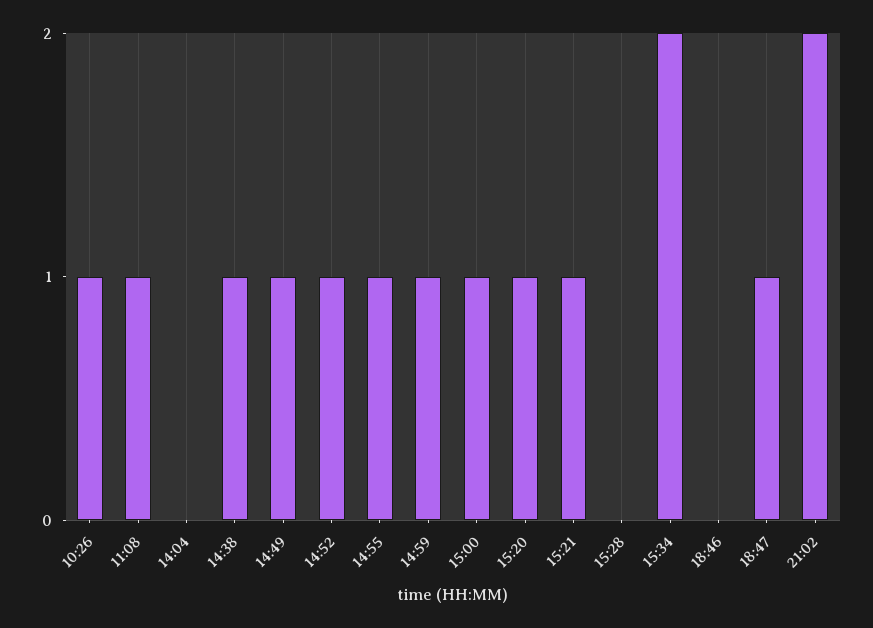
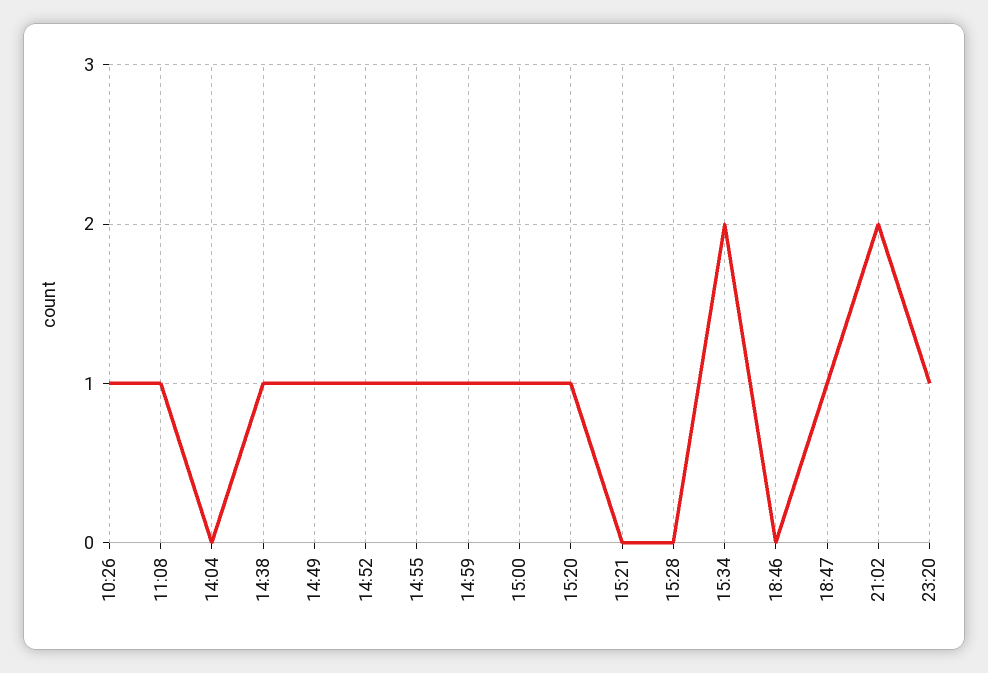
15:21: 1 -> 0
23:20: none -> 1

